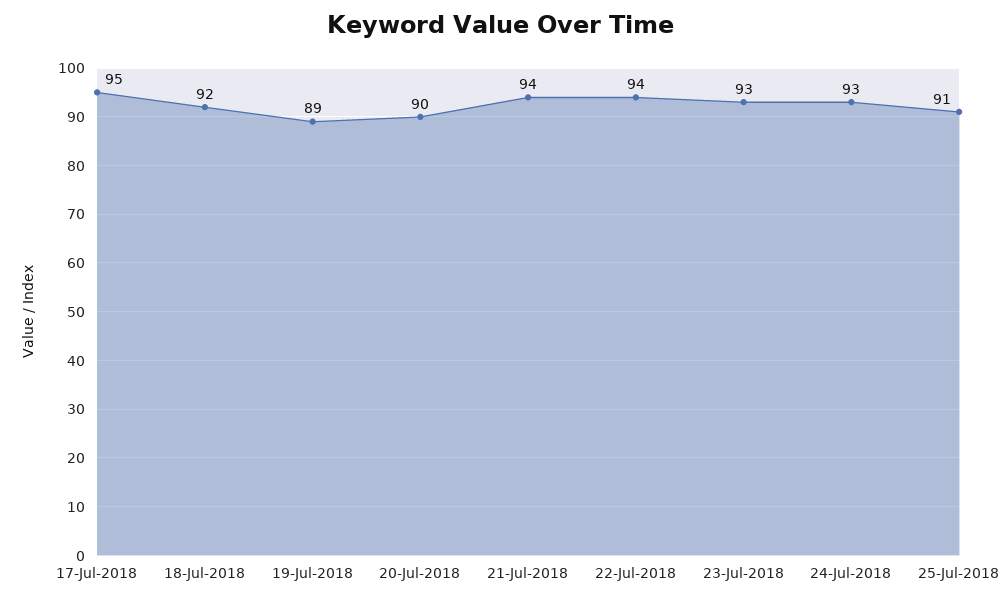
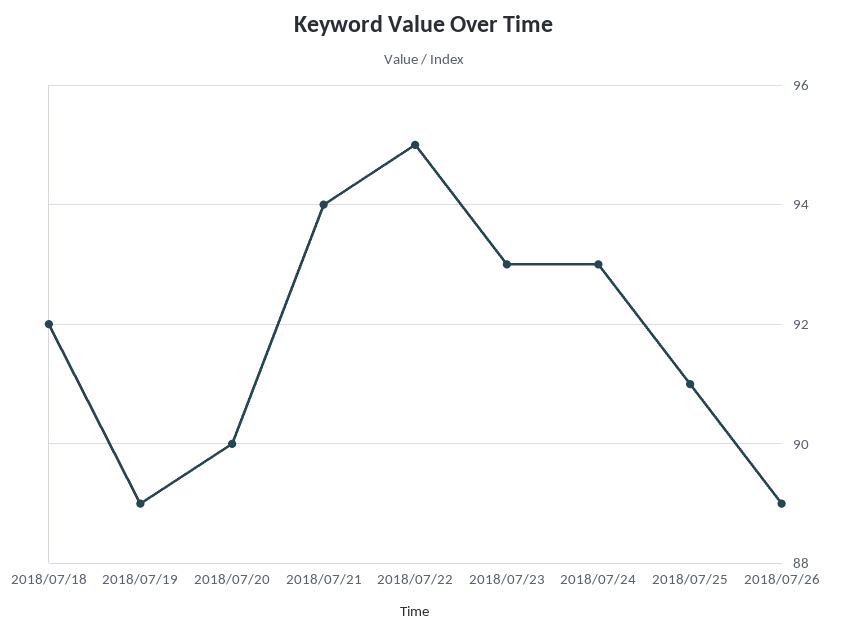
17-Jul-2018: 95 -> none
22-Jul-2018: 94 -> 95
2018/07/26: none -> 89

